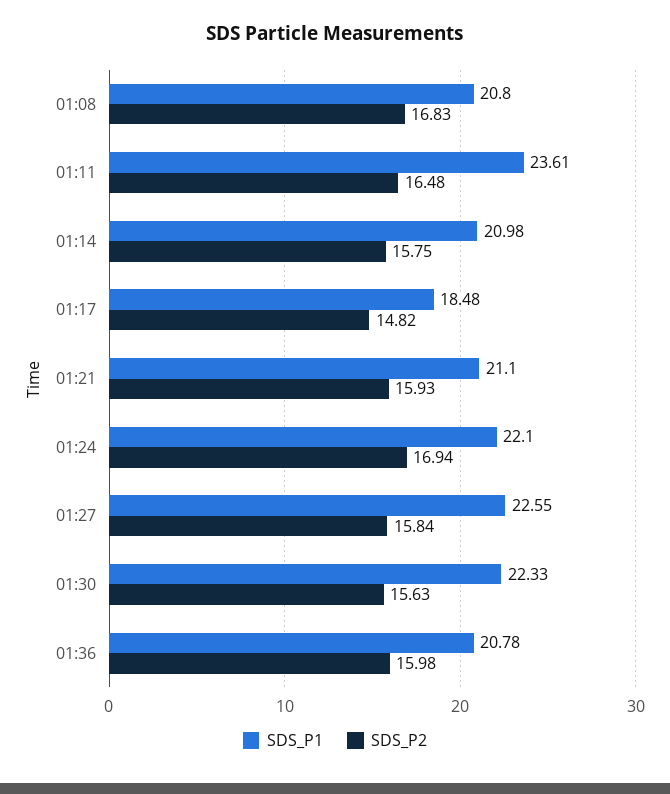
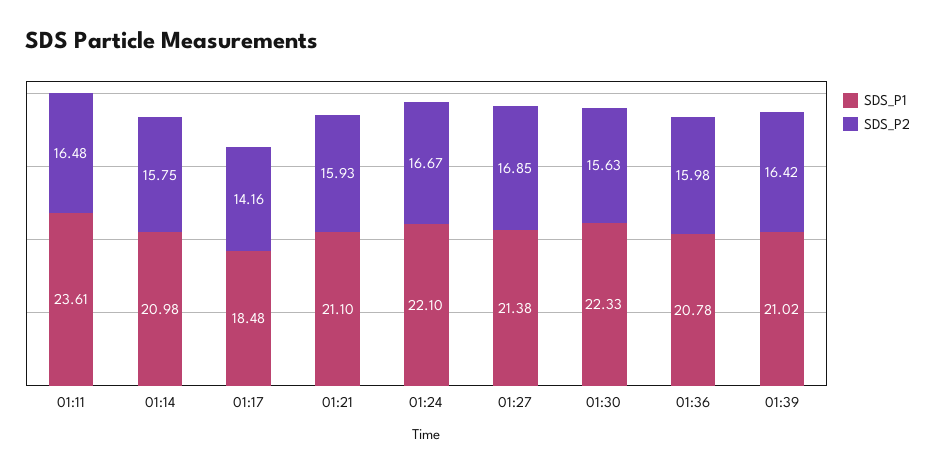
SDS_P1, 01:08: 20.8 -> none
SDS_P2, 01:08: 16.83 -> none
SDS_P2, 01:17: 14.82 -> 14.16
SDS_P2, 01:24: 16.94 -> 16.67
SDS_P1, 01:27: 22.55 -> 21.38
SDS_P2, 01:27: 15.84 -> 16.85
SDS_P1, 01:39: none -> 21.02
SDS_P2, 01:39: none -> 16.42

